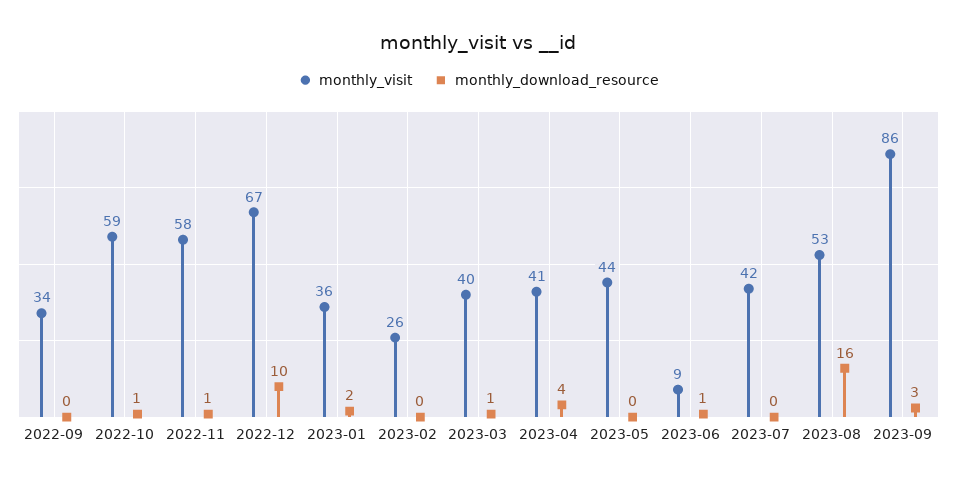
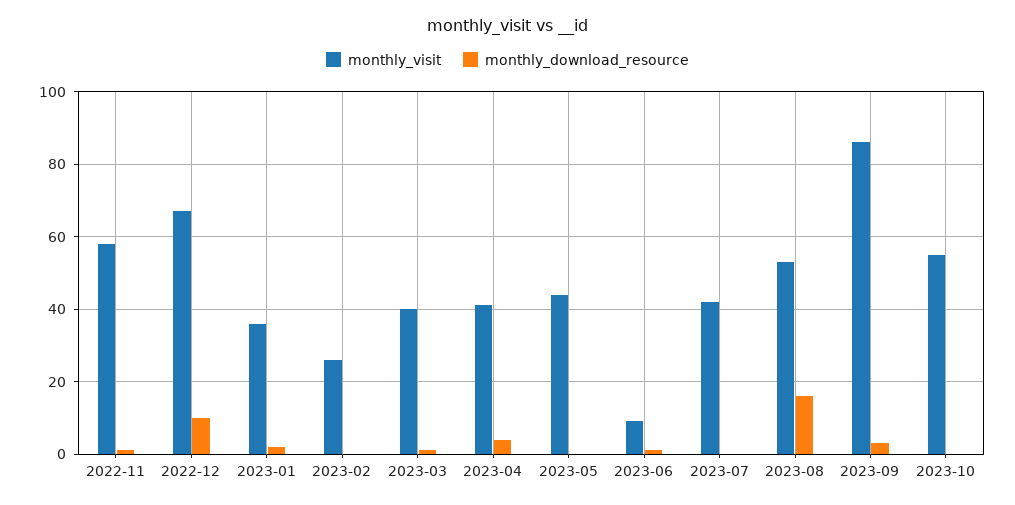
monthly_visit, 2022-09: 34 -> none
monthly_download_resource, 2022-09: 0 -> none
monthly_visit, 2022-10: 59 -> none
monthly_download_resource, 2022-10: 1 -> none
monthly_visit, 2023-10: none -> 55
monthly_download_resource, 2023-10: none -> 0

